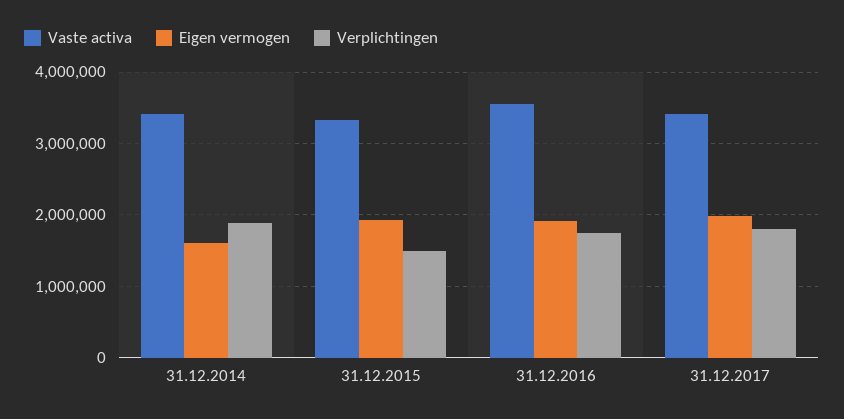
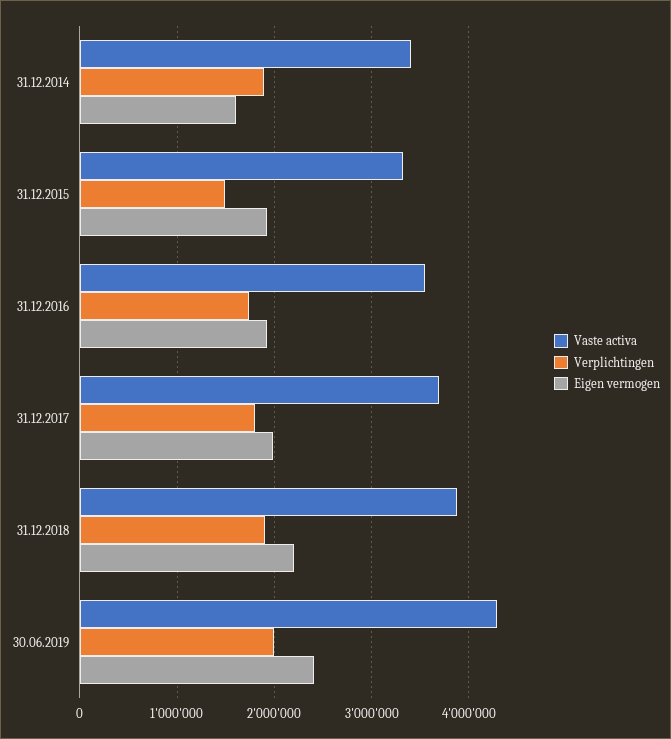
Vaste activa, 31.12.2017: 3400000 -> 3700000
Vaste activa, 31.12.2018: none -> 3900000
Verplichtingen, 31.12.2018: none -> 1900000
Eigen vermogen, 31.12.2018: none -> 2200000
Vaste activa, 30.06.2019: none -> 4300000
Verplichtingen, 30.06.2019: none -> 2000000
Eigen vermogen, 30.06.2019: none -> 2400000

